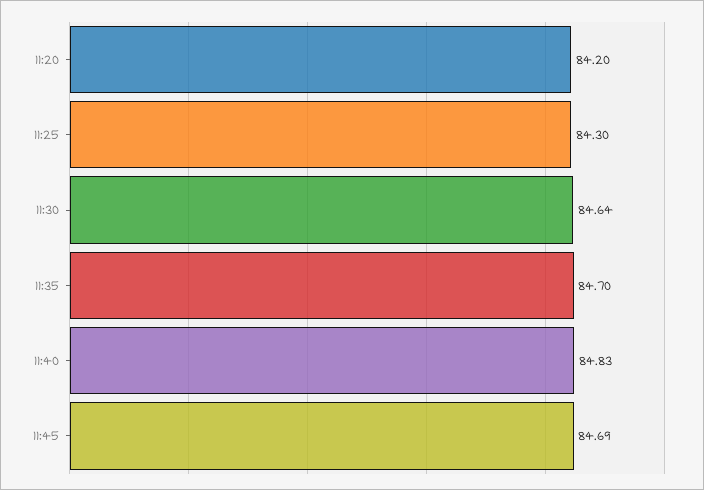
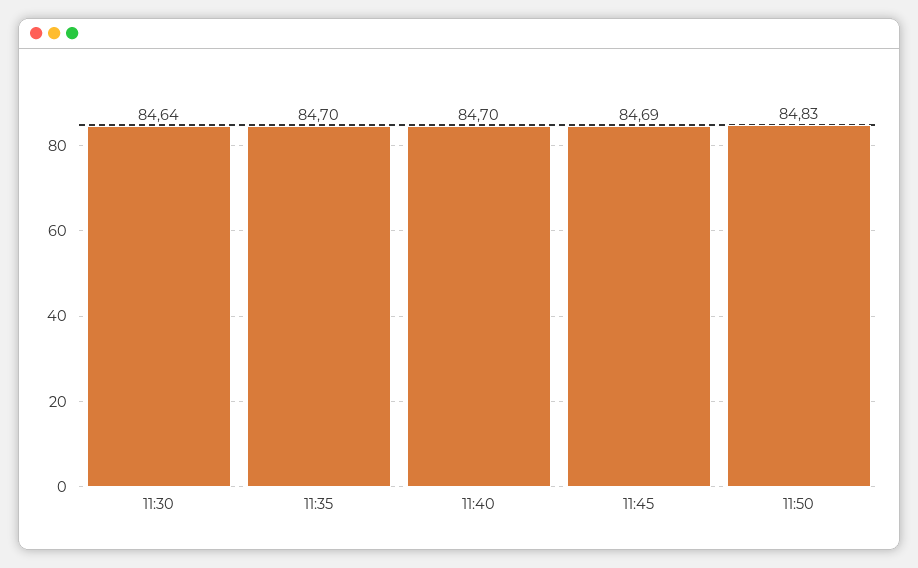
11:20: 84.2 -> none
11:25: 84.3 -> none
11:40: 84.83 -> 84.7
11:50: none -> 84.83

